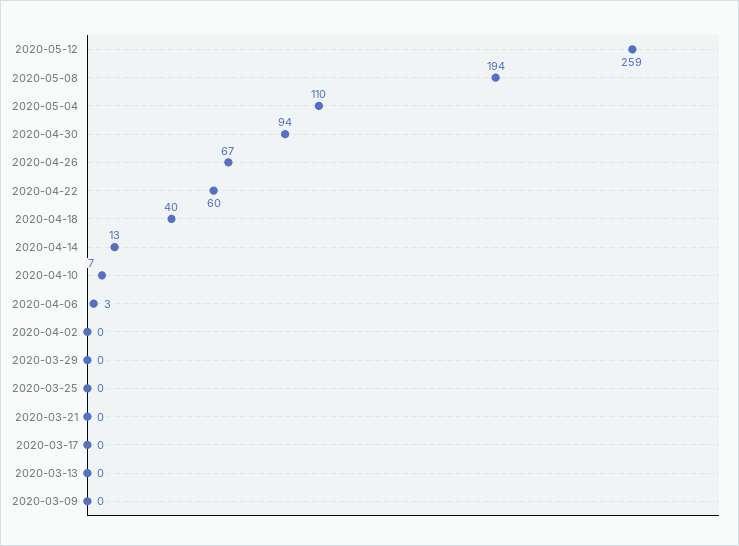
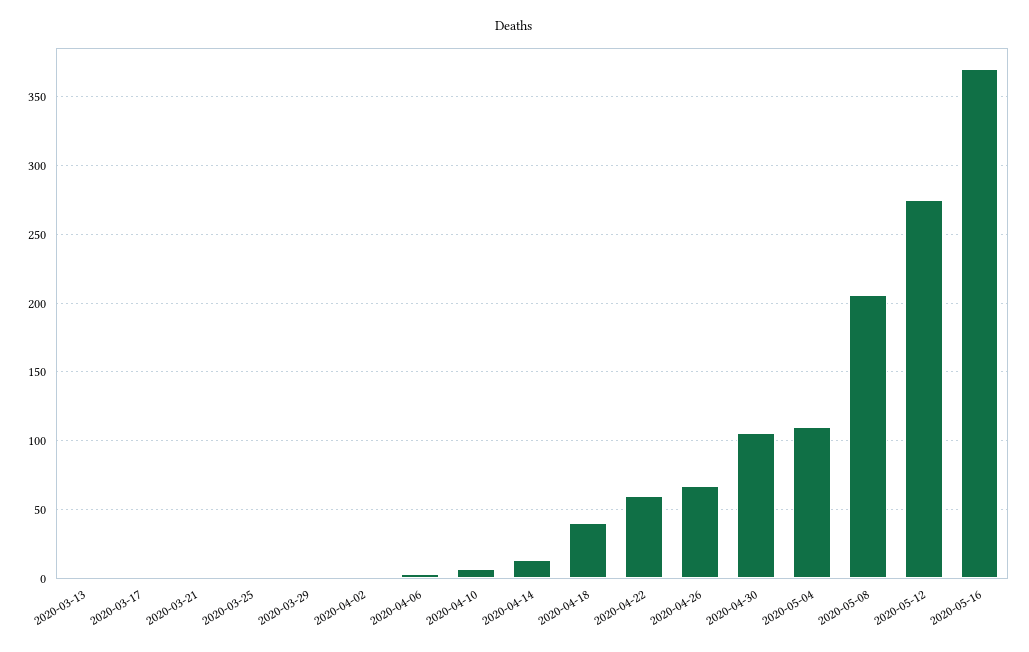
2020-05-12: 259 -> 275
2020-05-08: 194 -> 205
2020-04-30: 94 -> 105
2020-03-09: 0 -> none
2020-05-16: none -> 370

